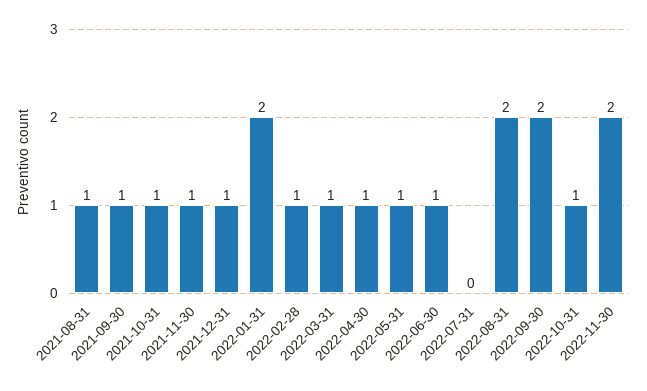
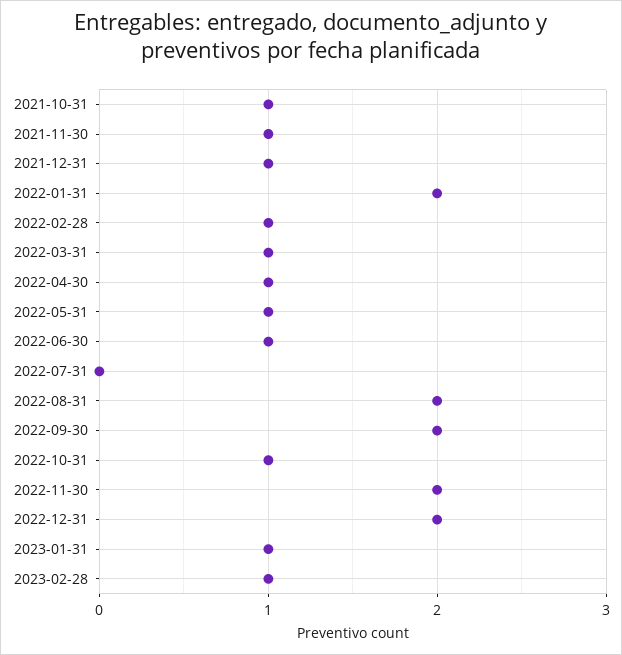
2021-08-31: 1 -> none
2021-09-30: 1 -> none
2022-12-31: none -> 2
2023-01-31: none -> 1
2023-02-28: none -> 1

